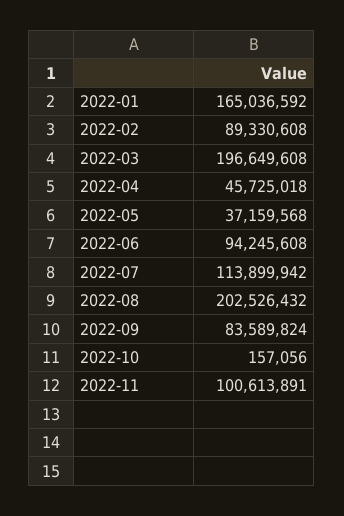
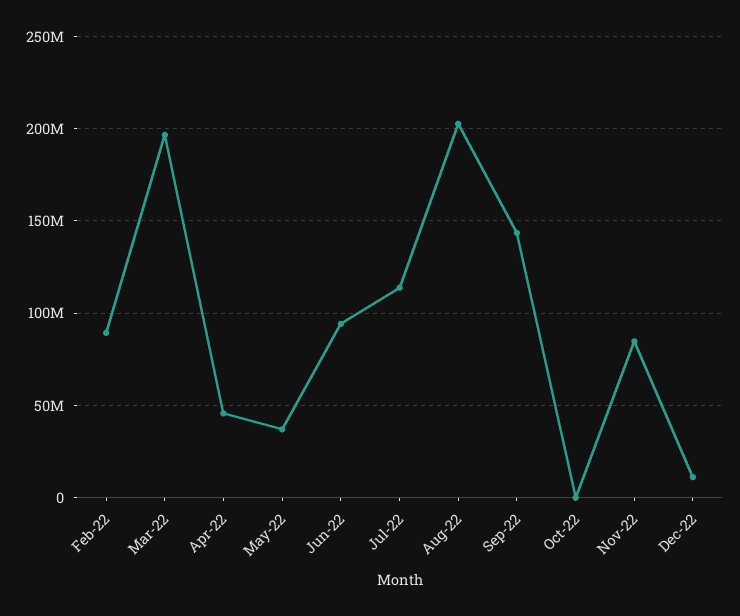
2022-01: 165036592 -> none
2022-09: 83589824 -> 145000000
2022-11: 100613891 -> 85000000
Dec-22: none -> 10000000

